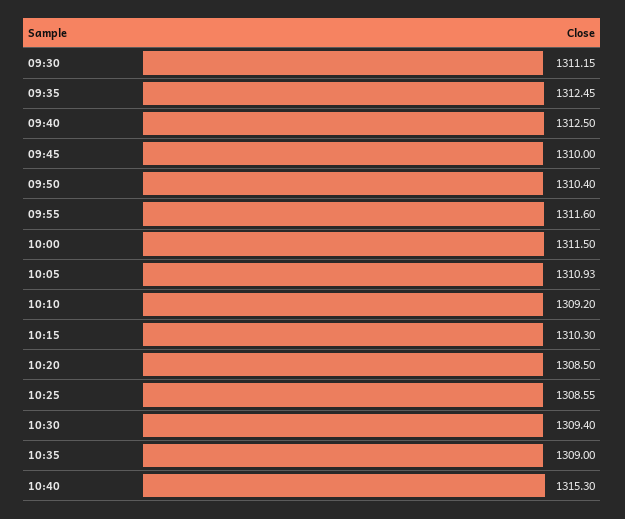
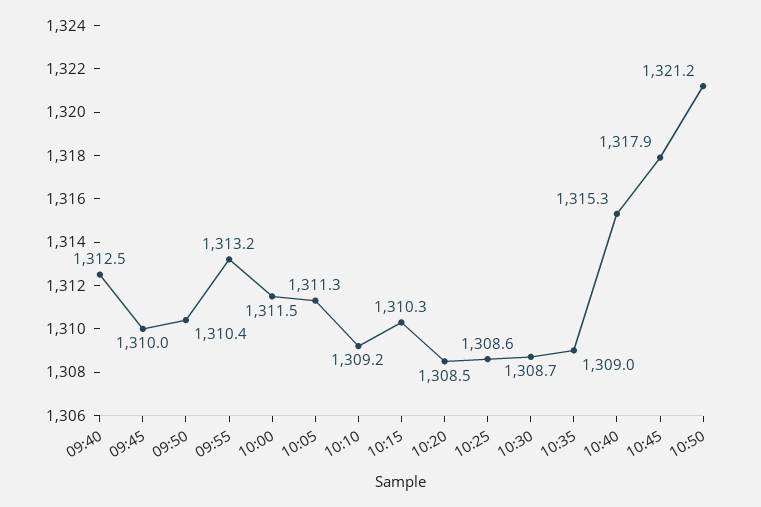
09:30: 1311.15 -> none
09:35: 1312.45 -> none
09:55: 1311.6 -> 1313.2
10:05: 1310.93 -> 1311.3
10:30: 1309.4 -> 1308.7
10:45: none -> 1317.9
10:50: none -> 1321.2

